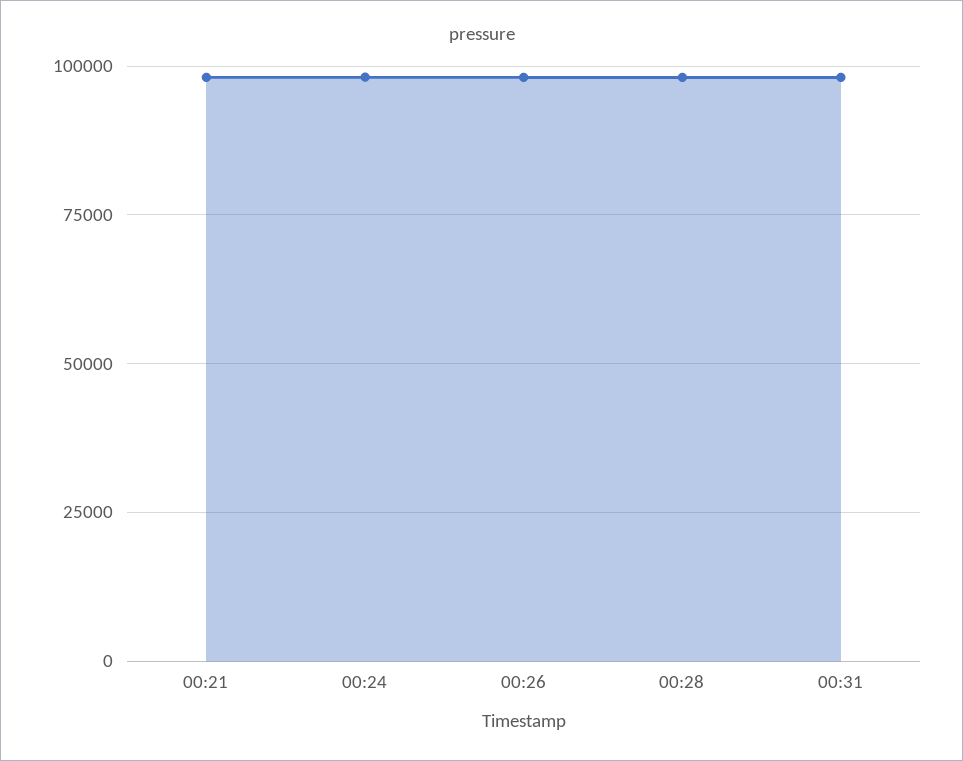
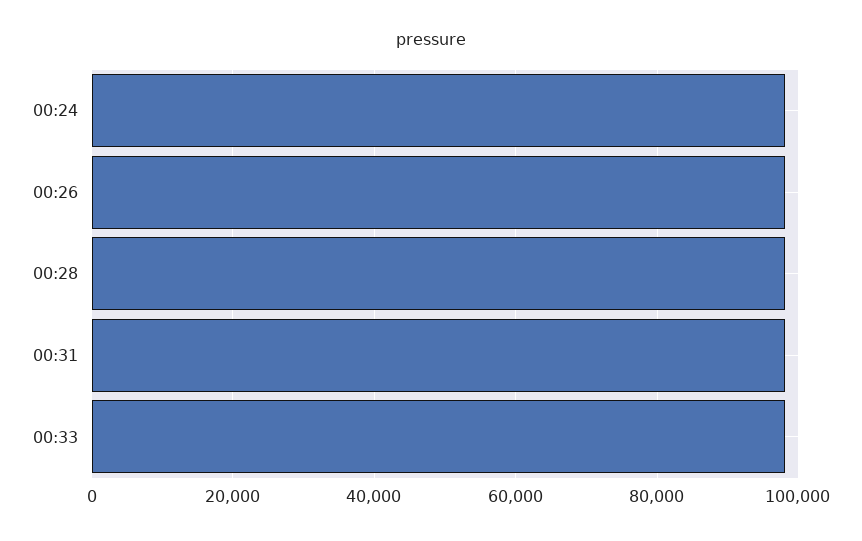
00:21: 97500 -> none
00:33: none -> 98000

